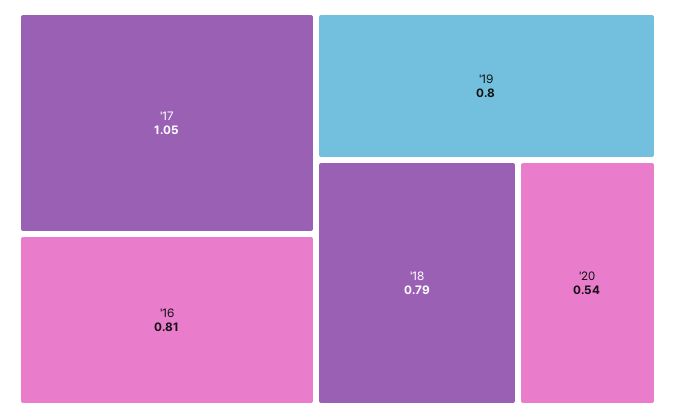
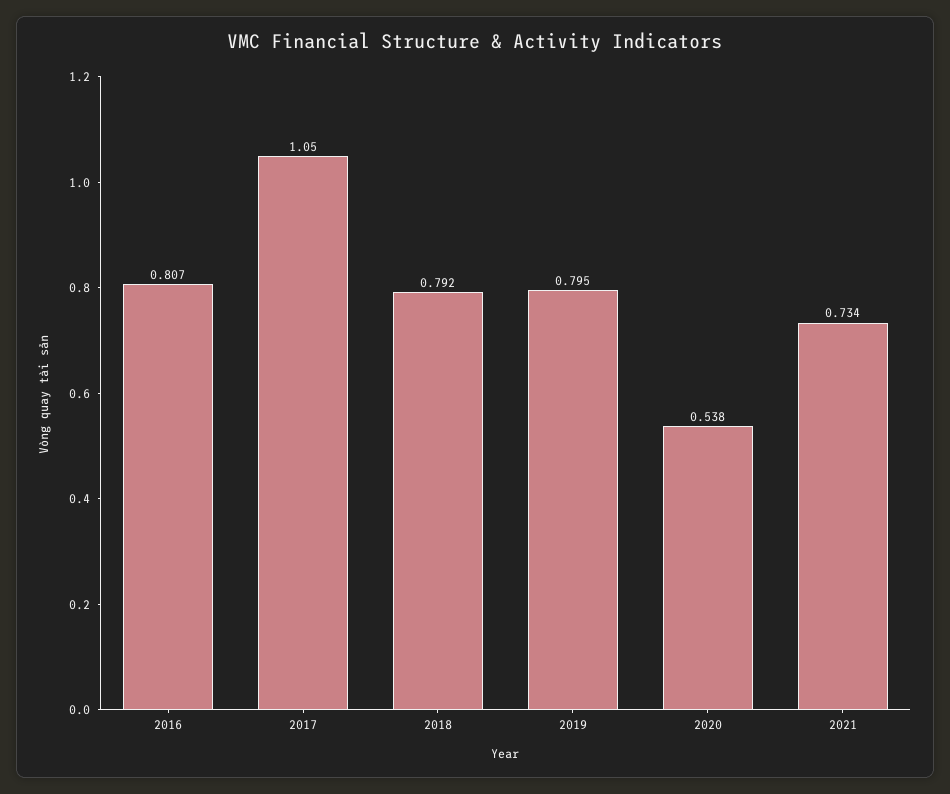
2021: none -> 0.734

